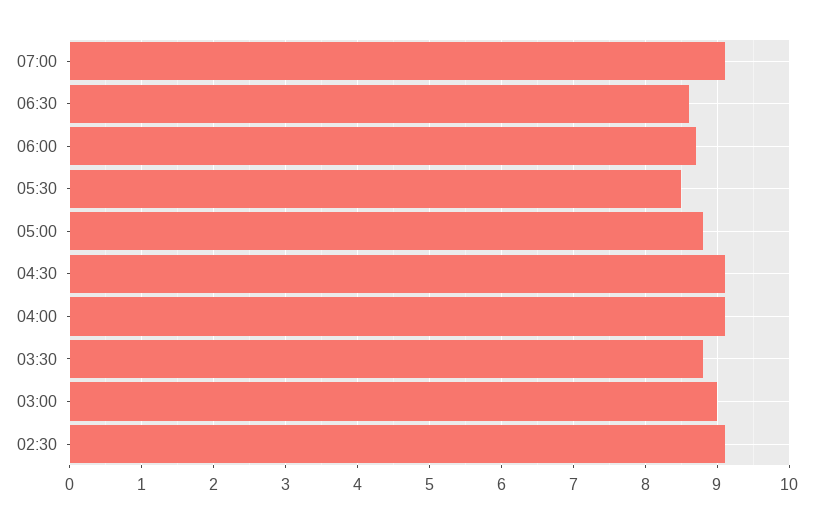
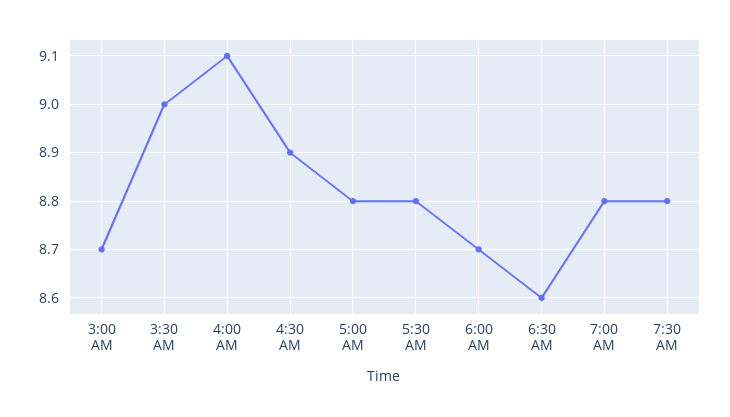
07:00: 9.1 -> 8.8
05:30: 8.5 -> 8.8
04:30: 9.1 -> 8.9
03:30: 8.8 -> 9
03:00: 9 -> 8.7
02:30: 9.1 -> none
7:30 AM: none -> 8.8

